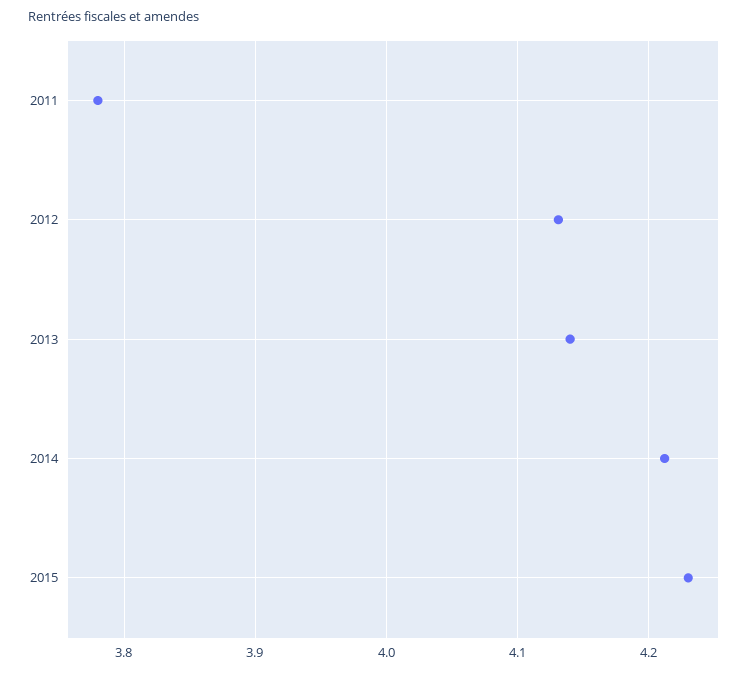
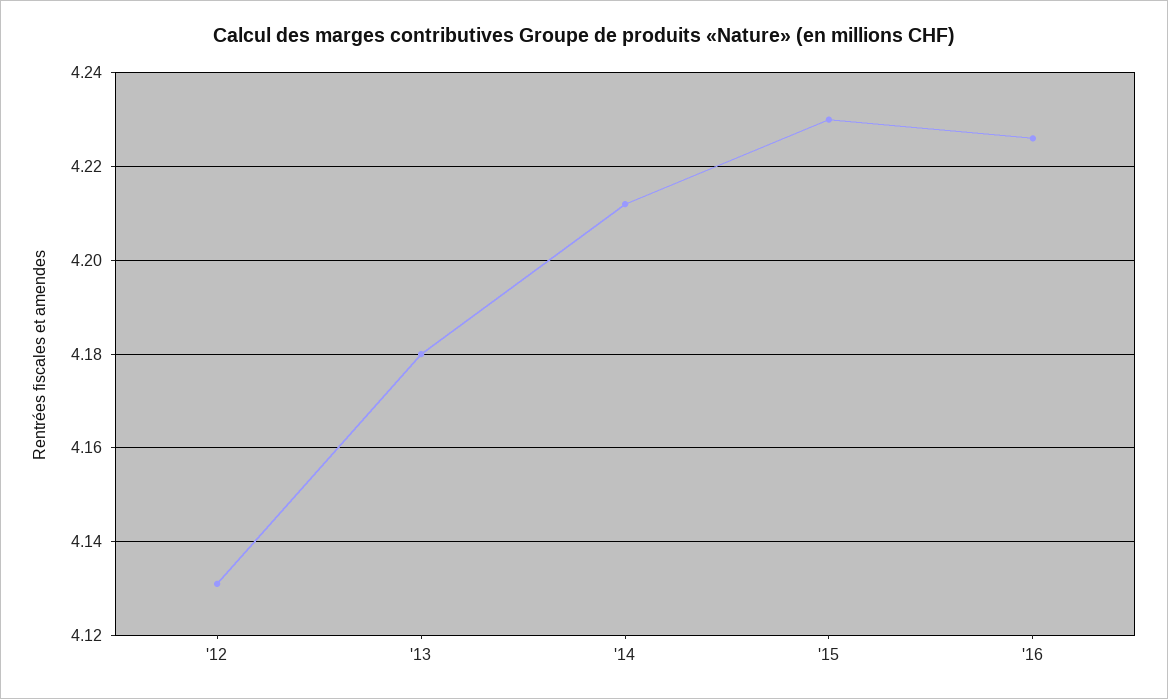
2011: 3.78 -> none
2013: 4.14 -> 4.18
'16: none -> 4.225

